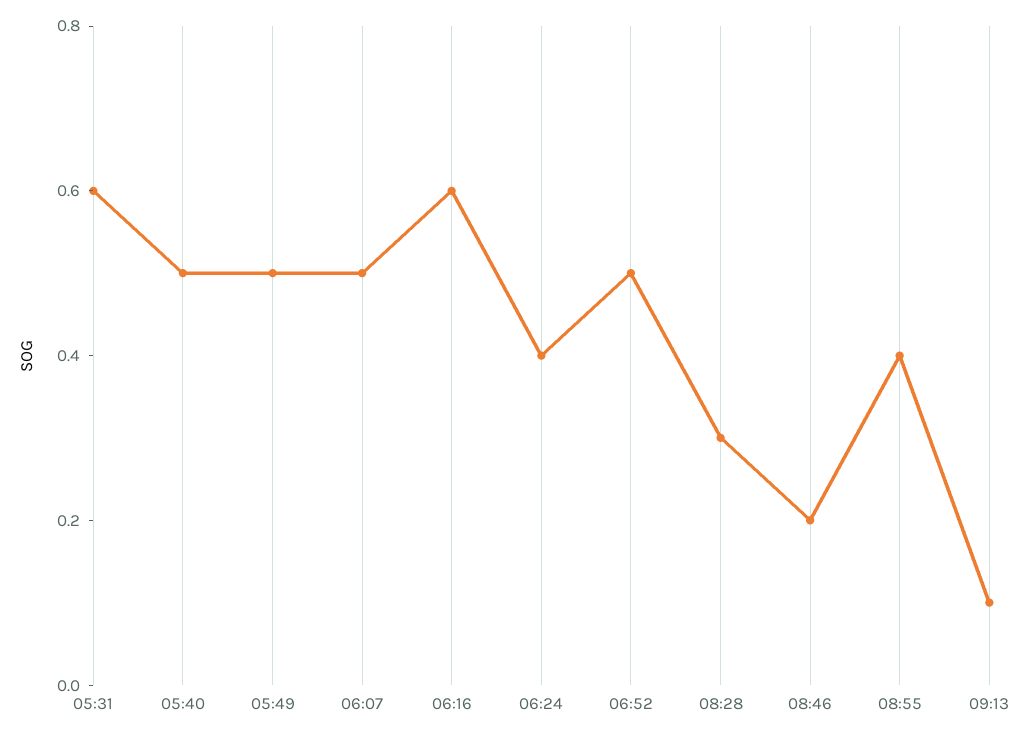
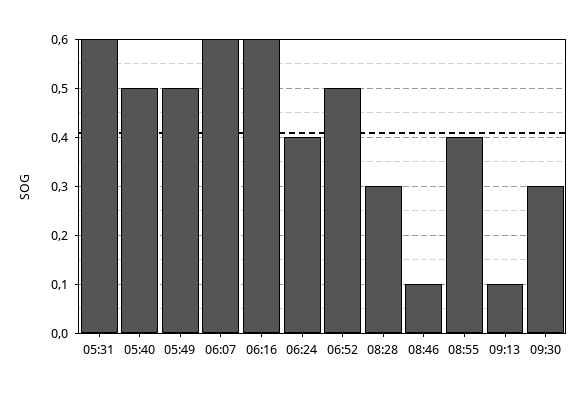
06:07: 0.5 -> 0.6
08:46: 0.2 -> 0.1
09:30: none -> 0.3

